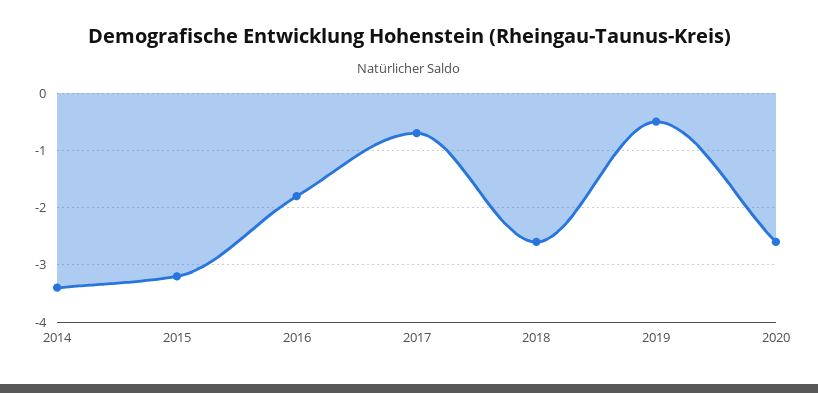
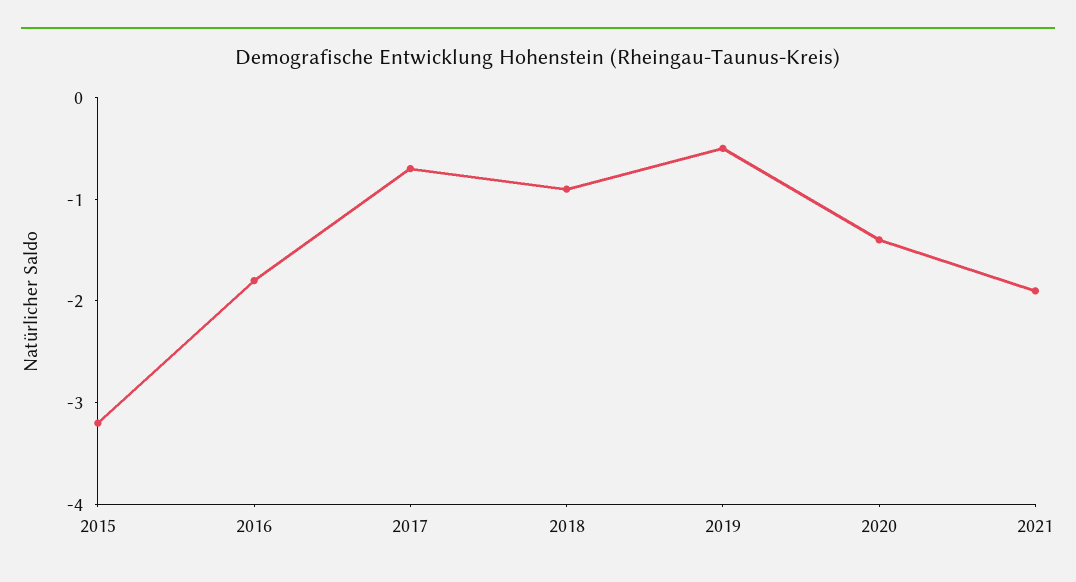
2014: -3.5 -> none
2018: -2.5 -> -0.9
2020: -2.5 -> -1.4
2021: none -> -1.9

